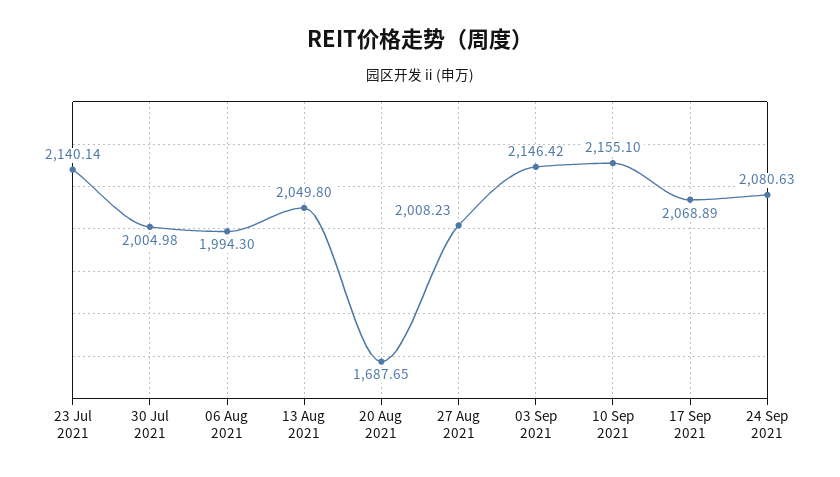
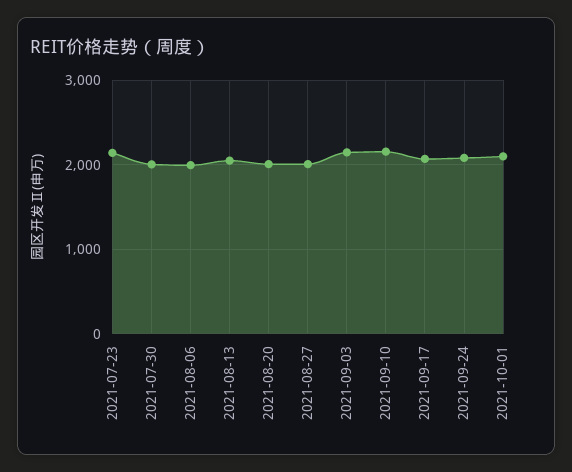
20 Aug 2021: 1687.65 -> 2000
2021-10-01: none -> 2100

